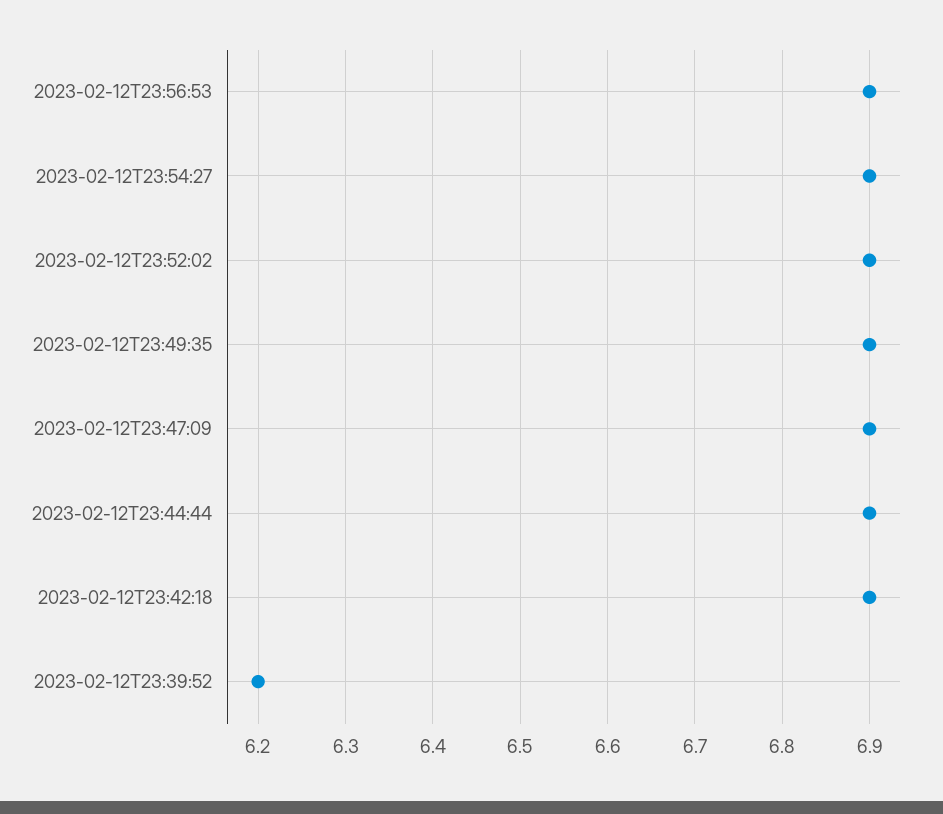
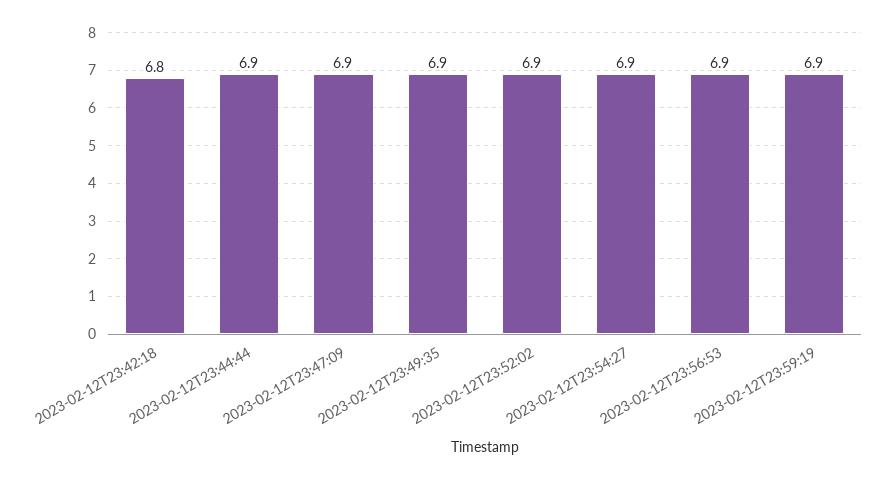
2023-02-12T23:42:18: 6.9 -> 6.8
2023-02-12T23:39:52: 6.2 -> none
2023-02-12T23:59:19: none -> 6.9

